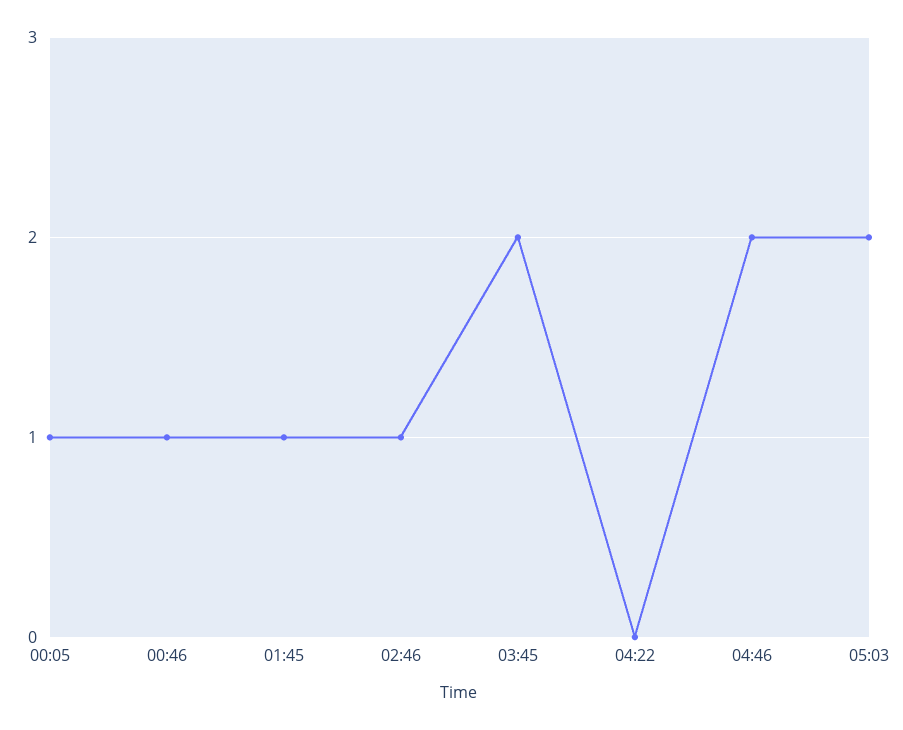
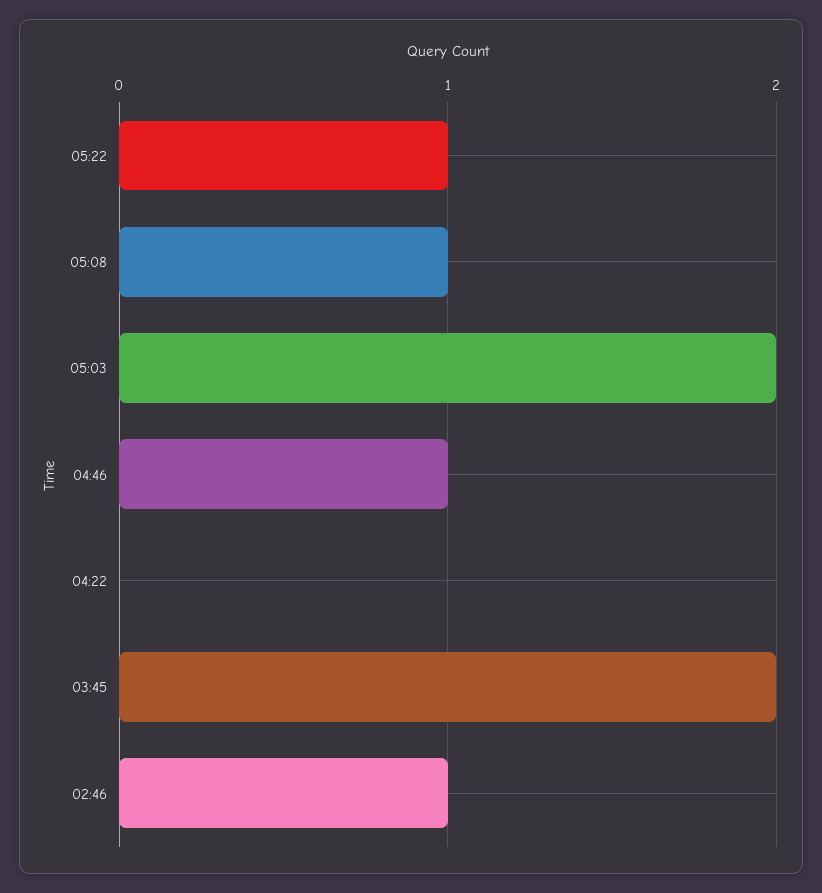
00:05: 1 -> none
00:46: 1 -> none
01:45: 1 -> none
04:46: 2 -> 1
05:22: none -> 1
05:08: none -> 1

